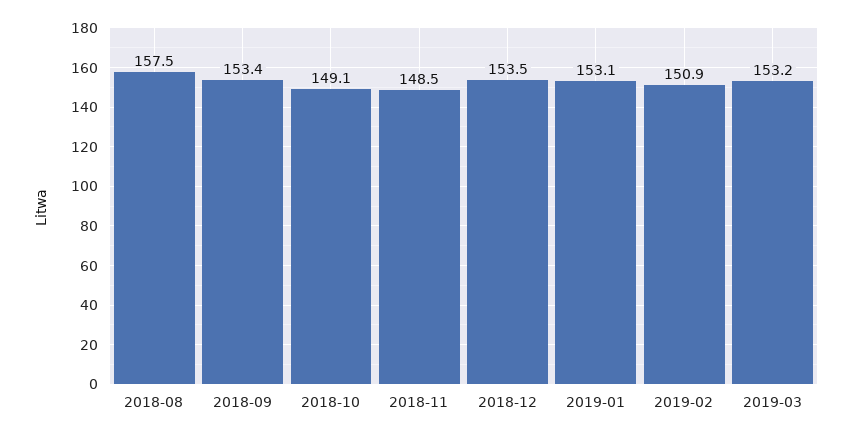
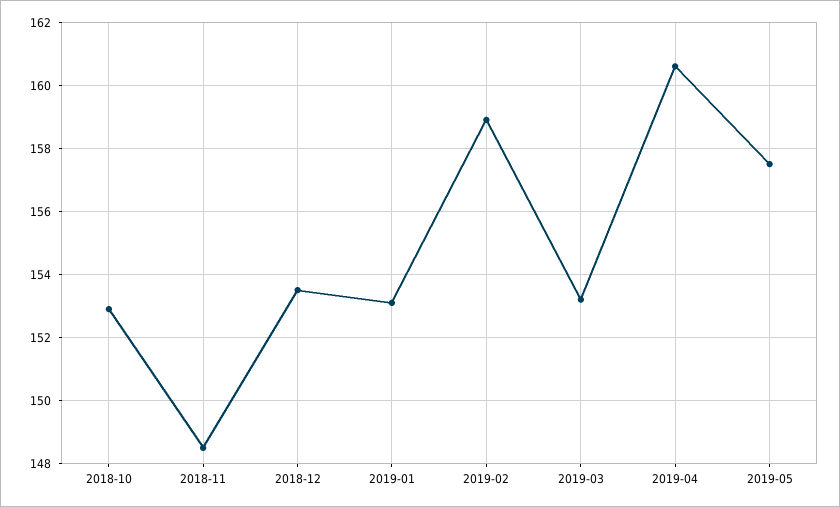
2018-08: 157.5 -> none
2018-09: 153.4 -> none
2018-10: 149.1 -> 153
2019-02: 150.9 -> 159
2019-04: none -> 160.5
2019-05: none -> 157.5

